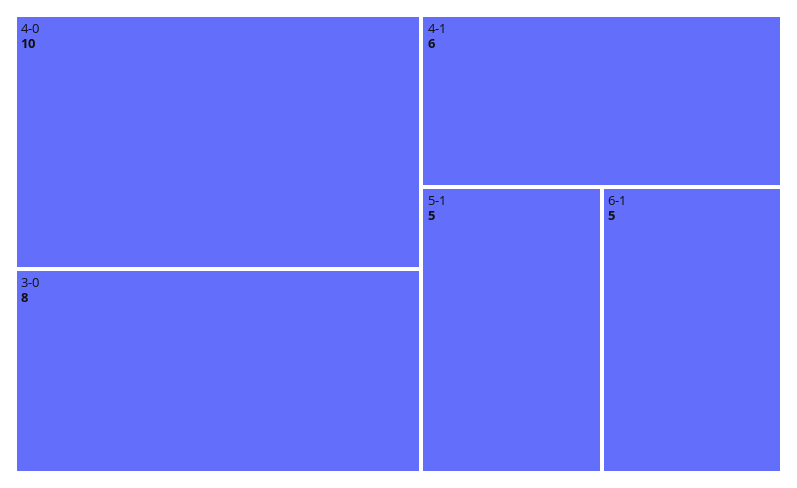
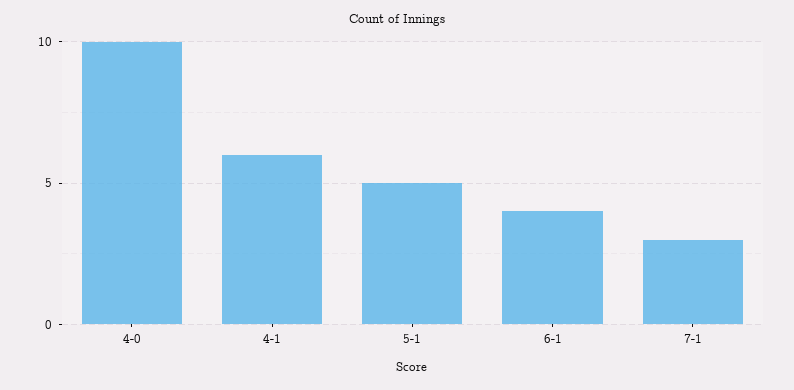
3-0: 8 -> none
6-1: 5 -> 4
7-1: none -> 3

